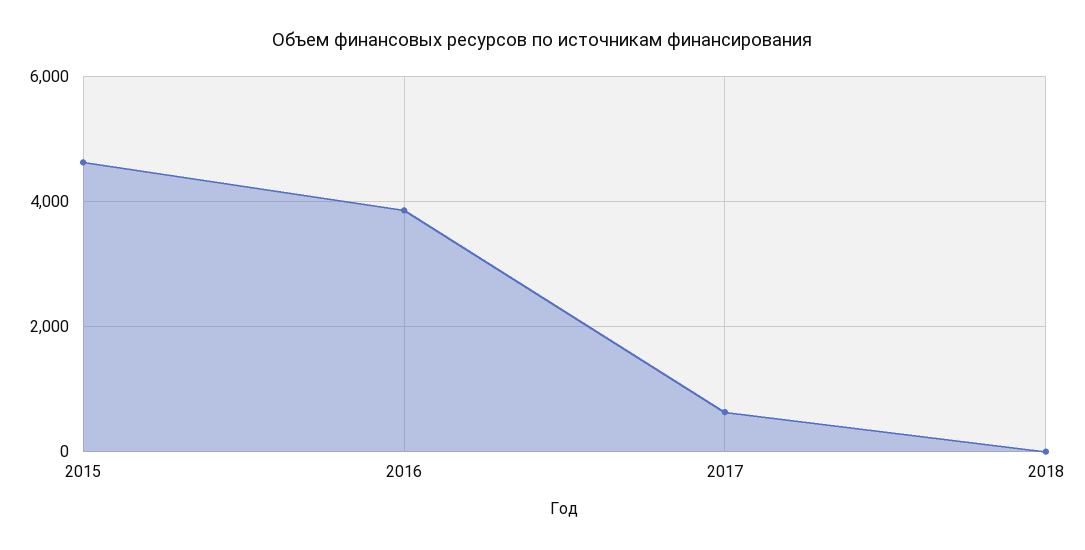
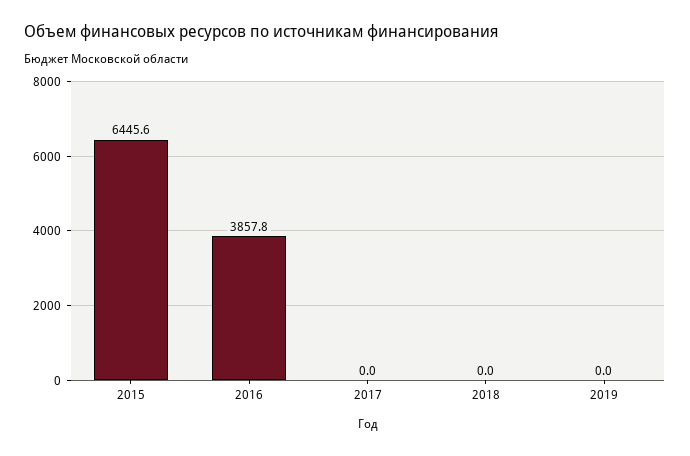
2015: 4600 -> 6445.6
2017: 600 -> 0
2019: none -> 0

